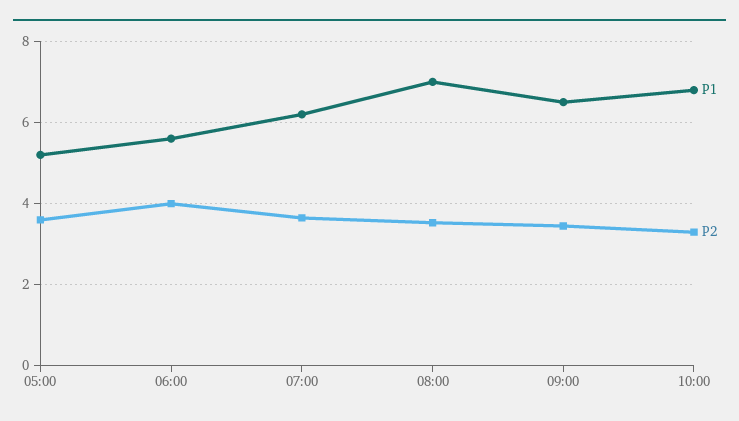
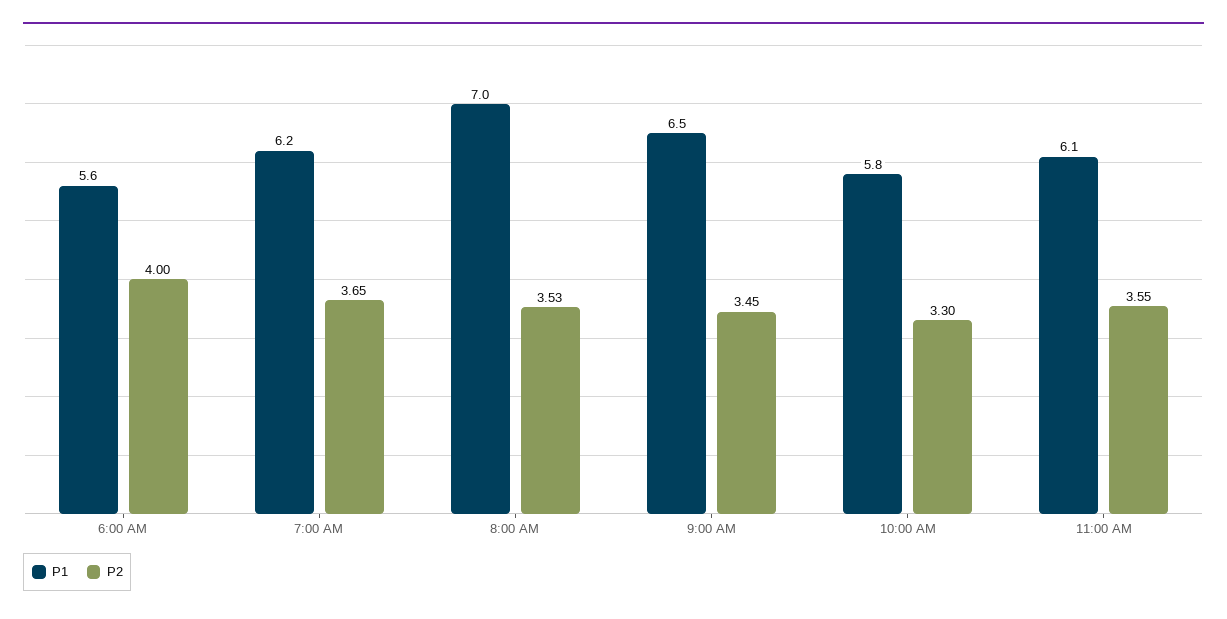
P1, 05:00: 5.2 -> none
P2, 05:00: 3.6 -> none
P1, 10:00: 6.8 -> 5.8
P1, 11:00 AM: none -> 6.1
P2, 11:00 AM: none -> 3.55

